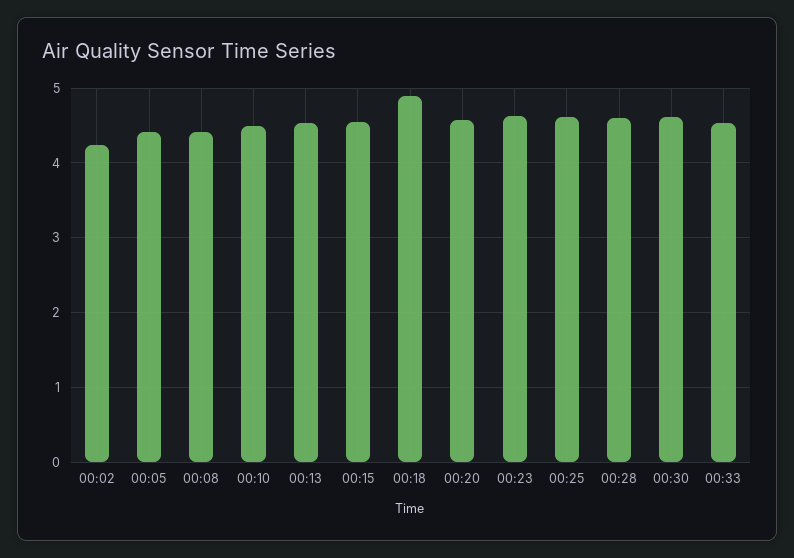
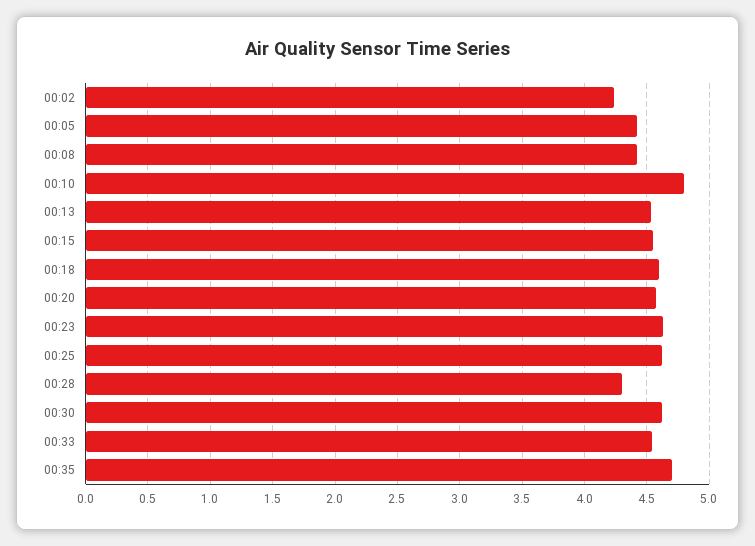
00:10: 4.5 -> 4.8
00:18: 4.9 -> 4.6
00:28: 4.6 -> 4.3
00:35: none -> 4.7

